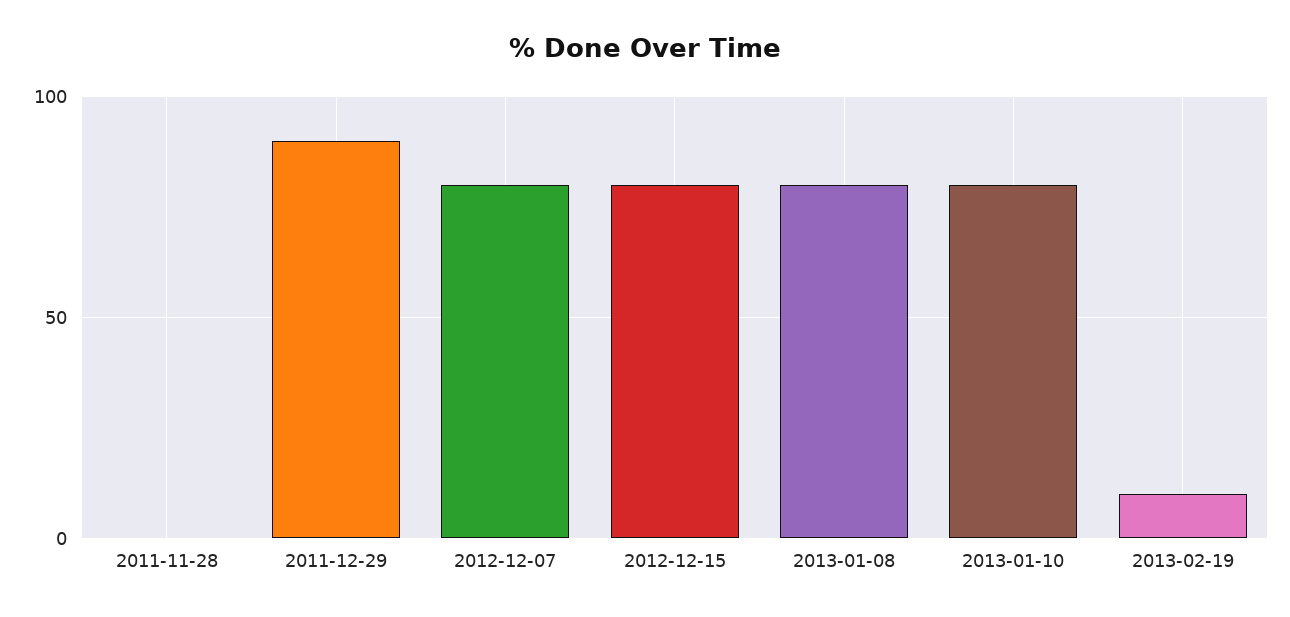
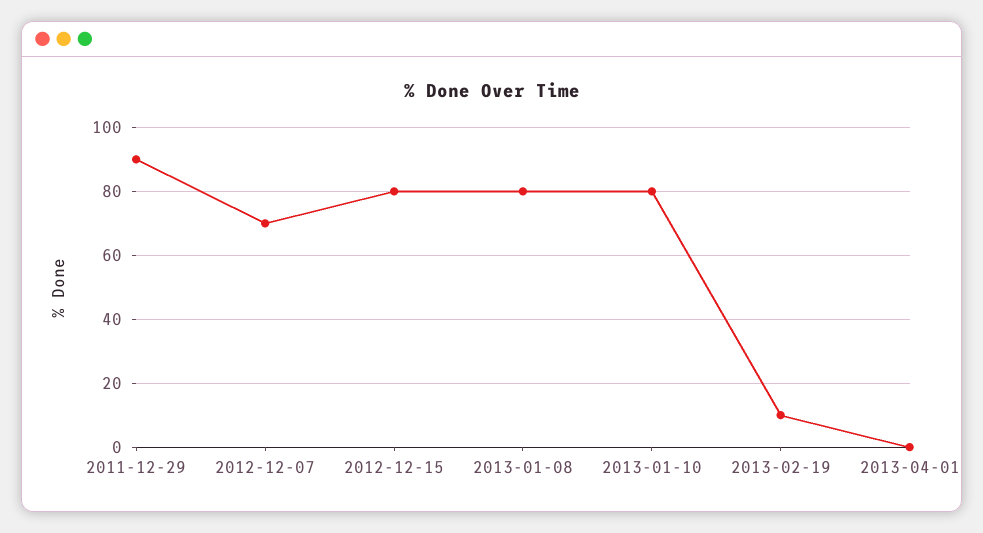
2011-11-28: 0 -> none
2012-12-07: 80 -> 70
2013-04-01: none -> 0

